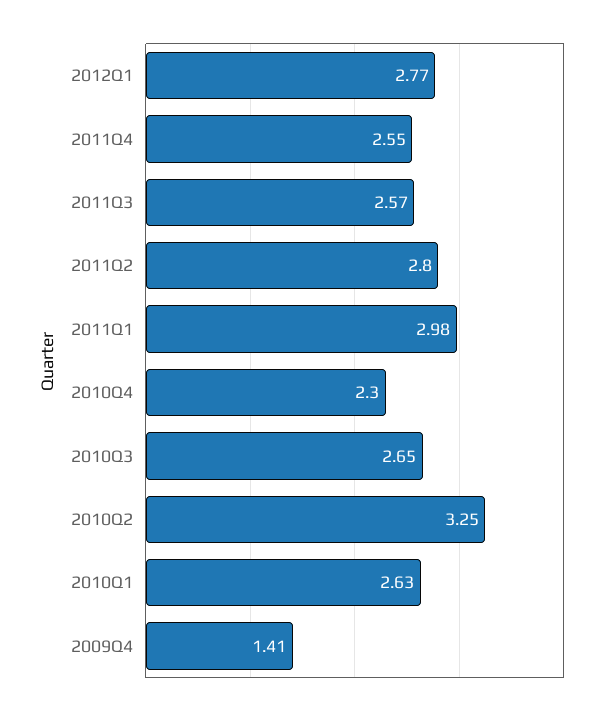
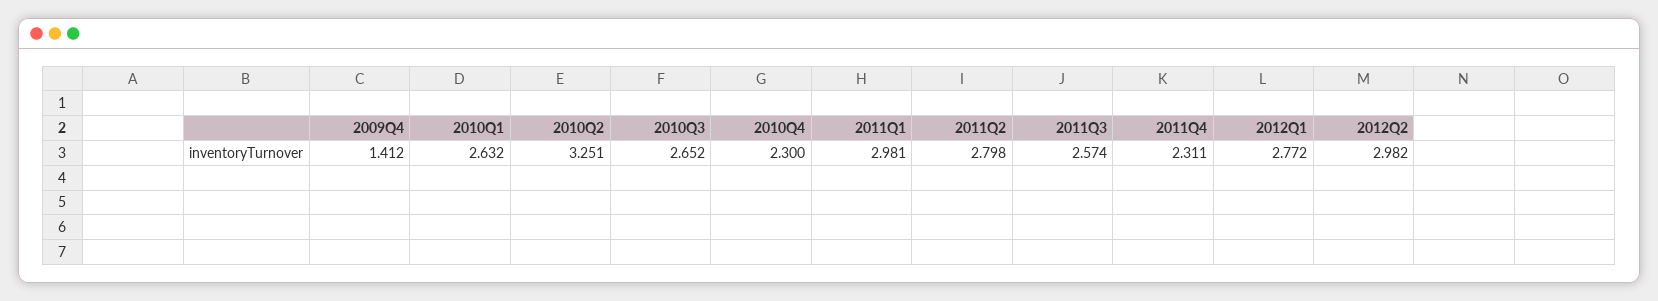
2011Q4: 2.55 -> 2.311
2012Q2: none -> 2.982

